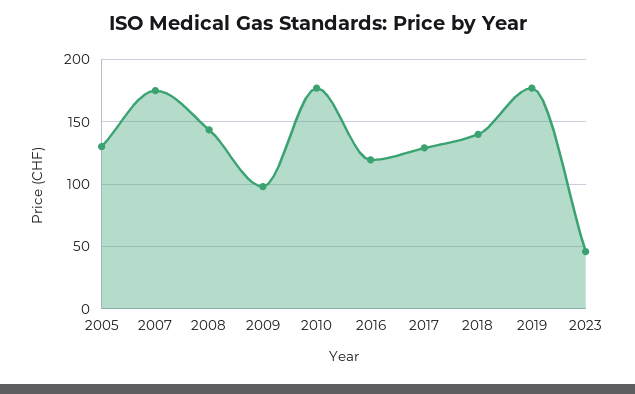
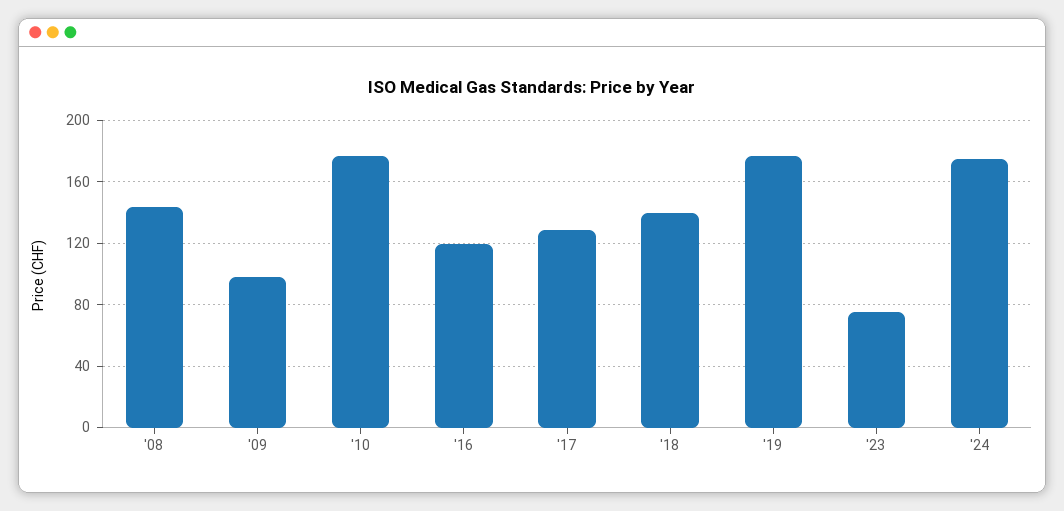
2005: 130 -> none
2007: 175 -> none
2023: 45 -> 75
'24: none -> 175

